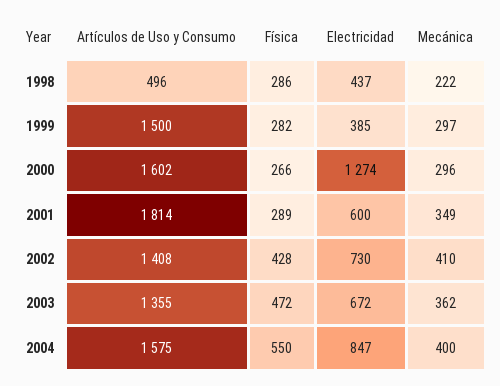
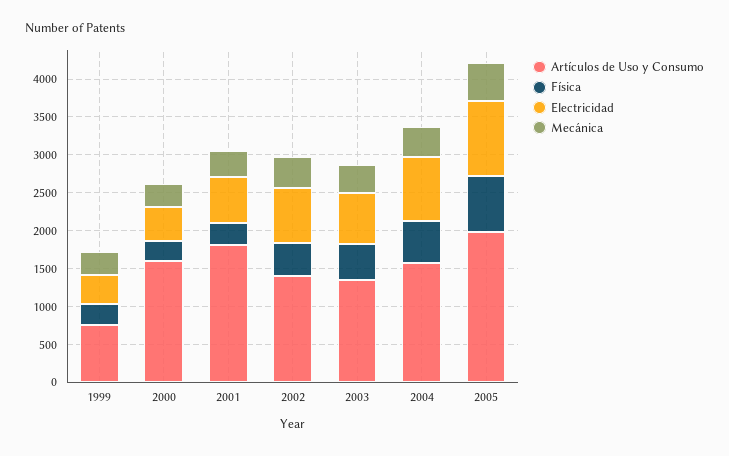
Artículos de Uso y Consumo, 1998: 496 -> none
Física, 1998: 286 -> none
Electricidad, 1998: 437 -> none
Mecánica, 1998: 222 -> none
Artículos de Uso y Consumo, 1999: 1500 -> 750
Electricidad, 2000: 1274 -> 500
Artículos de Uso y Consumo, 2005: none -> 2000
Física, 2005: none -> 750
Electricidad, 2005: none -> 1000
Mecánica, 2005: none -> 500

